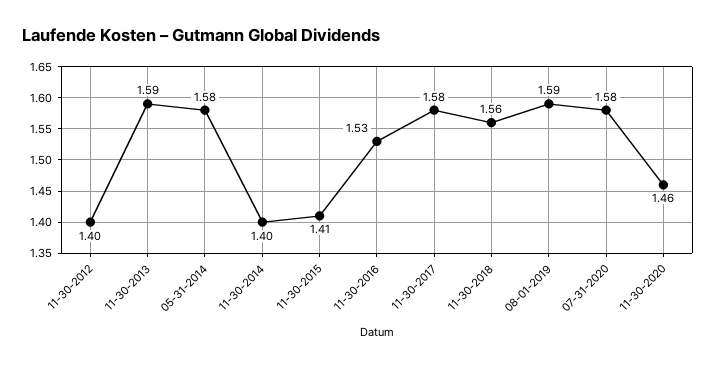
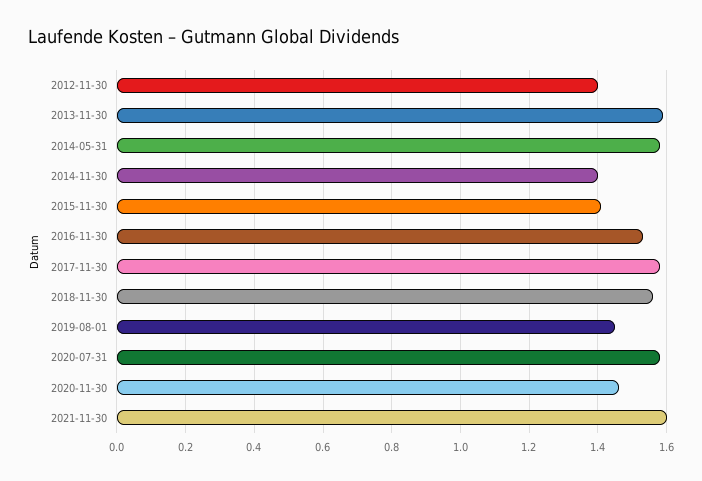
08-01-2019: 1.59 -> 1.45
2021-11-30: none -> 1.6

